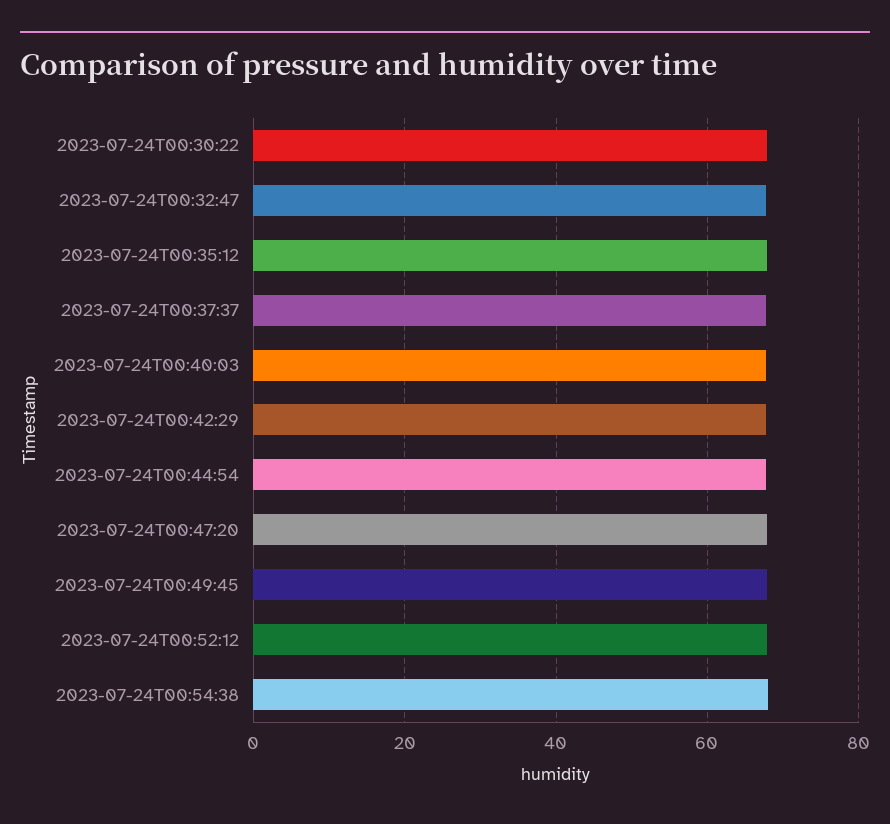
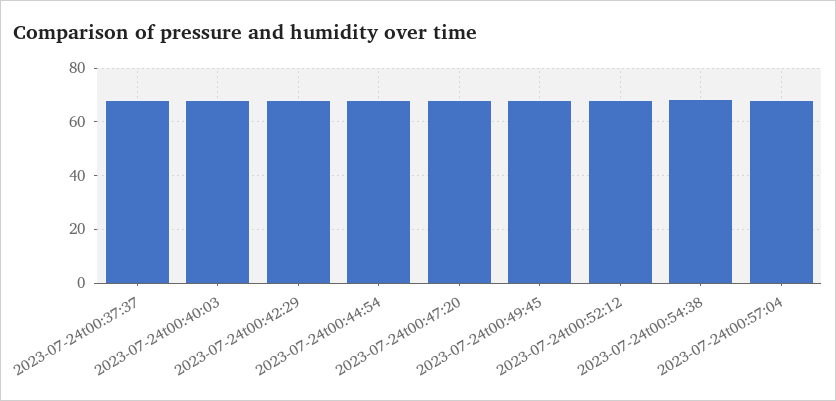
2023-07-24T00:30:22: 68 -> none
2023-07-24T00:32:47: 68 -> none
2023-07-24T00:35:12: 68 -> none
2023-07-24t00:57:04: none -> 67.5

